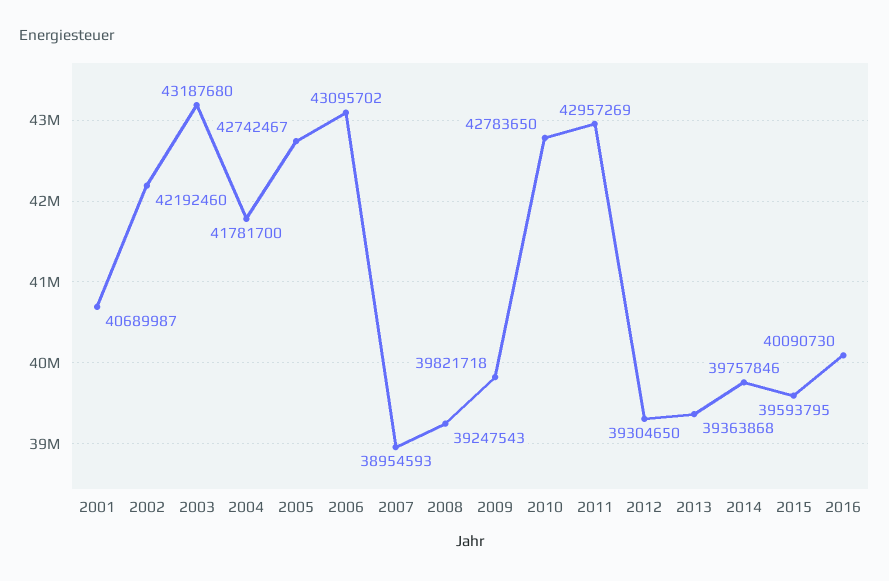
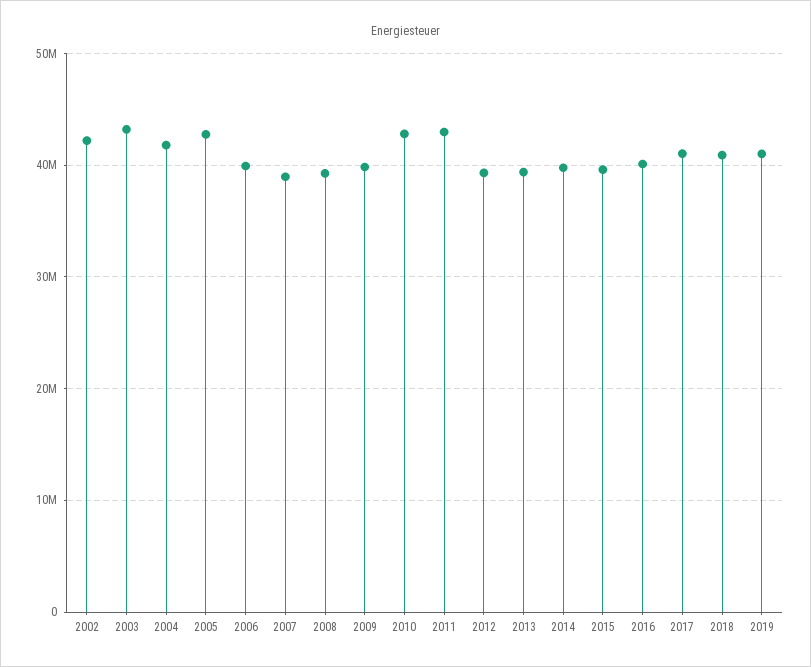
2001: 40689987 -> none
2006: 43095702 -> 40000000
2017: none -> 41000000
2018: none -> 41000000
2019: none -> 41000000

